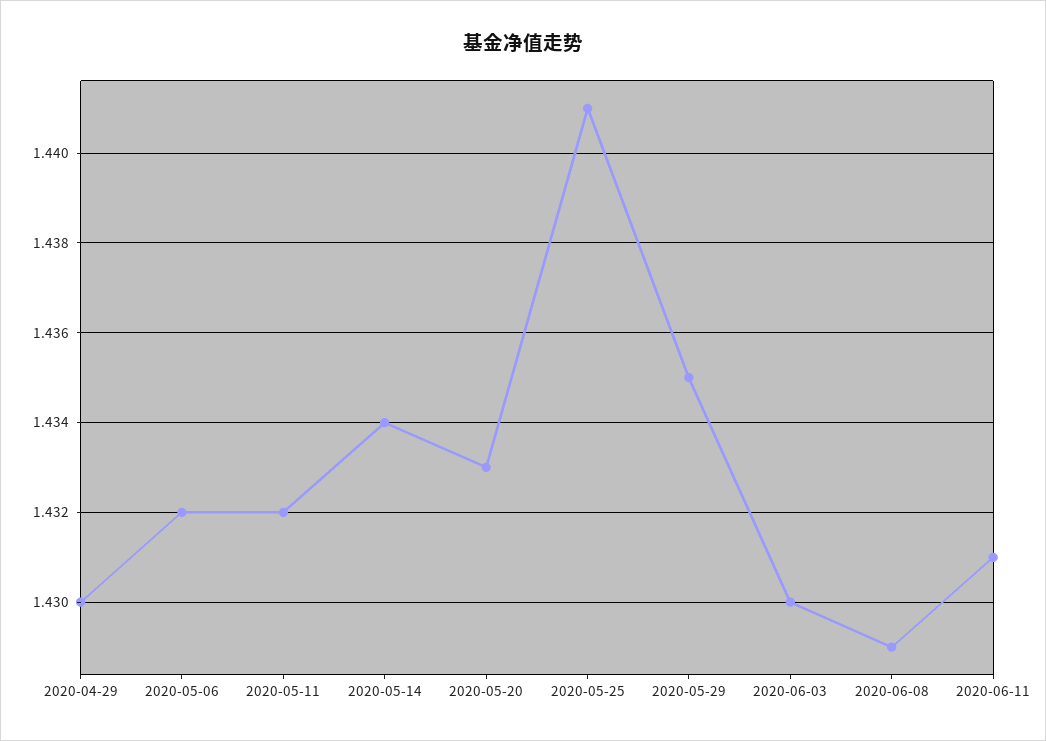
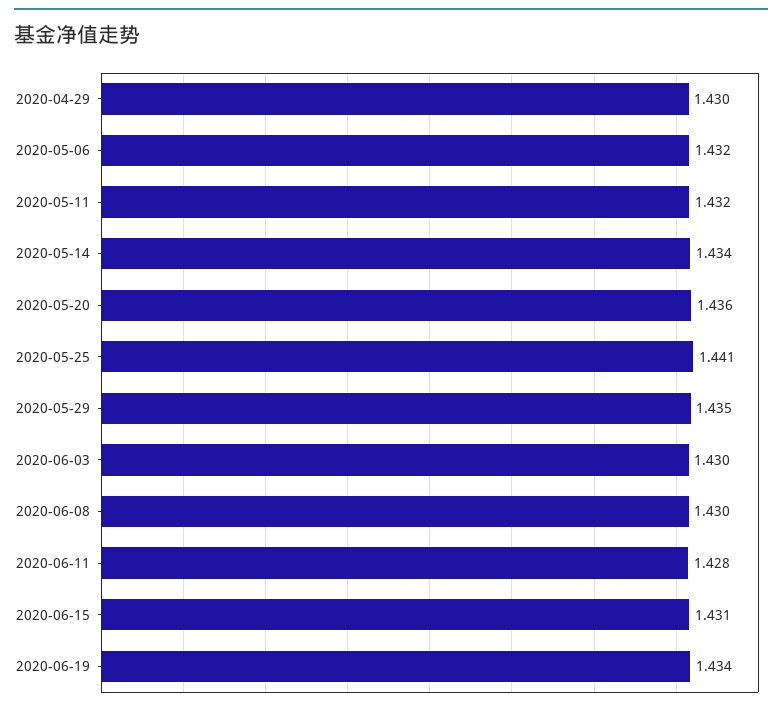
2020-05-20: 1.433 -> 1.436
2020-06-08: 1.429 -> 1.43
2020-06-11: 1.431 -> 1.428
2020-06-15: none -> 1.431
2020-06-19: none -> 1.434

